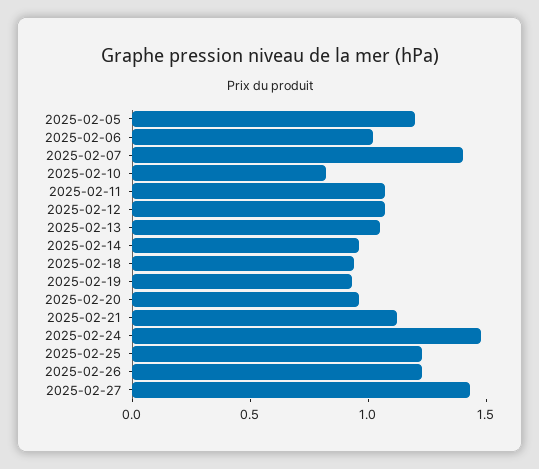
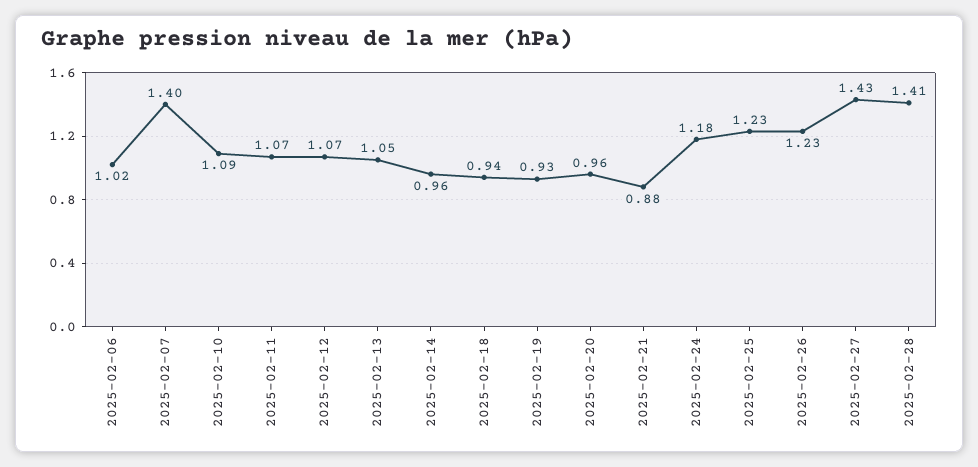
2025-02-05: 1.2 -> none
2025-02-10: 0.8 -> 1.09
2025-02-21: 1.1 -> 0.88
2025-02-24: 1.5 -> 1.18
2025-02-28: none -> 1.41

